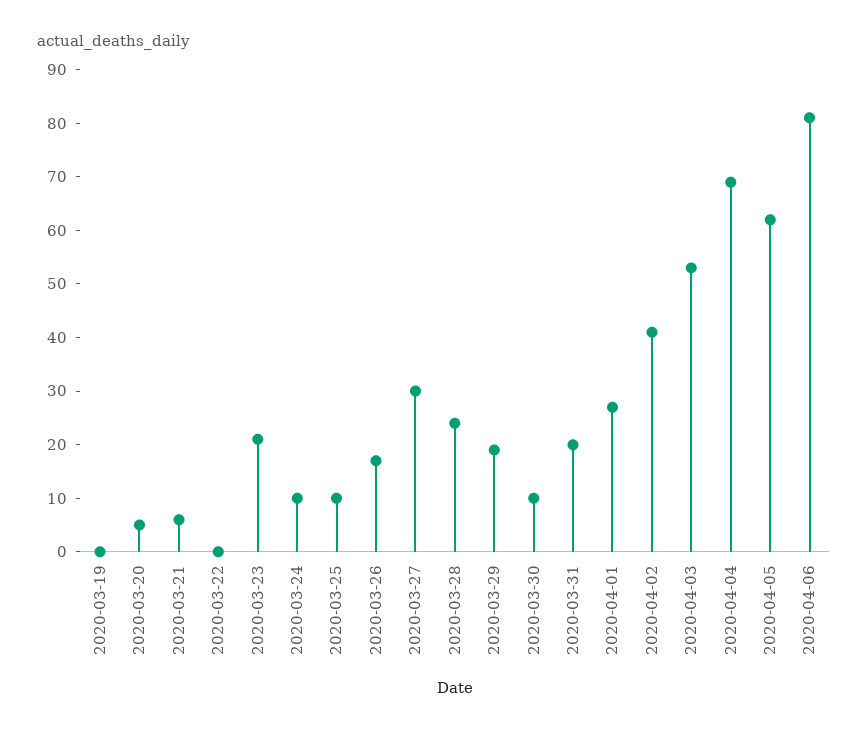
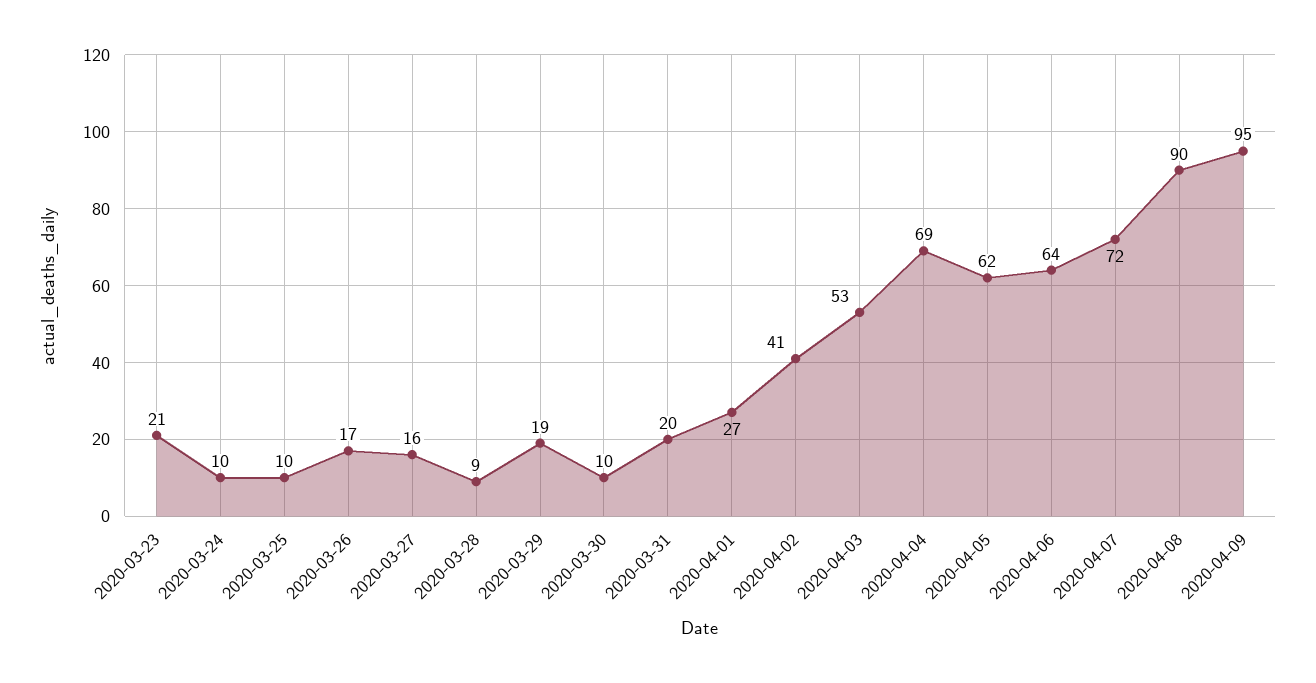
2020-03-19: 0 -> none
2020-03-20: 5 -> none
2020-03-21: 5 -> none
2020-03-22: 0 -> none
2020-03-27: 30 -> 16
2020-03-28: 25 -> 9
2020-04-06: 80 -> 64
2020-04-07: none -> 72
2020-04-08: none -> 90
2020-04-09: none -> 95

